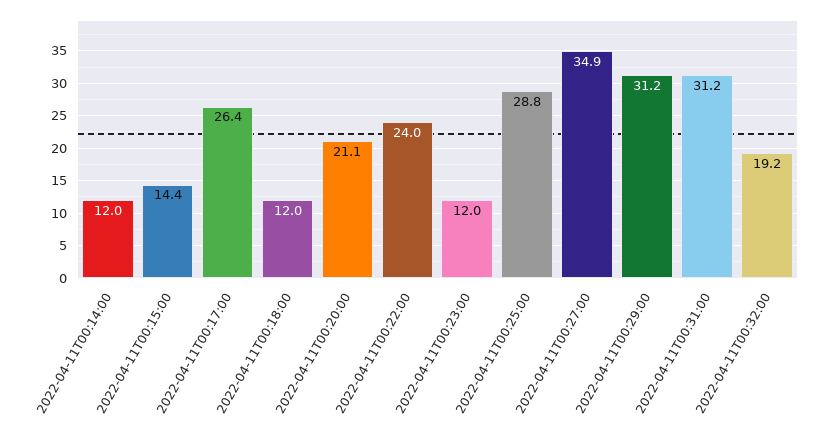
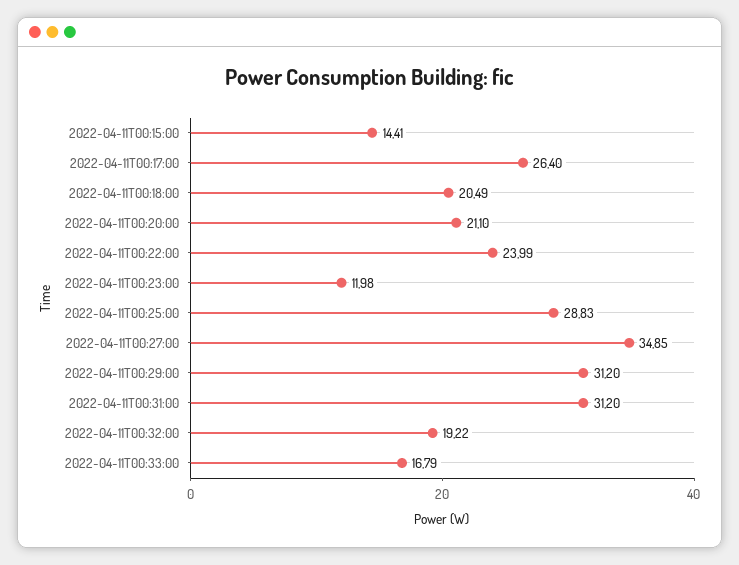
2022-04-11T00:14:00: 12 -> none
2022-04-11T00:18:00: 12 -> 20.49
2022-04-11T00:33:00: none -> 16.79

